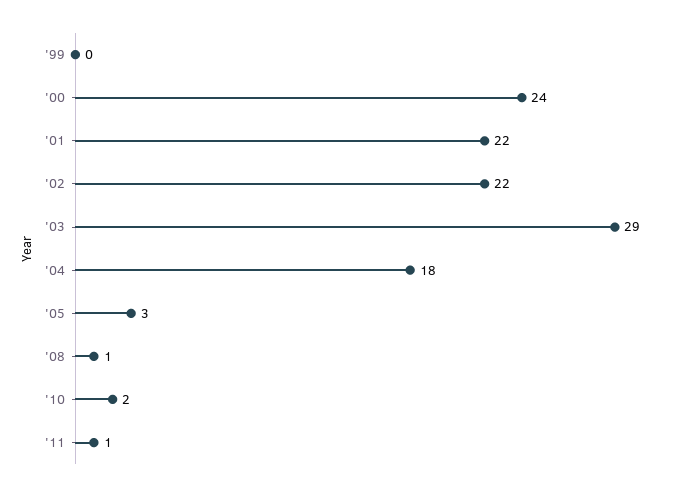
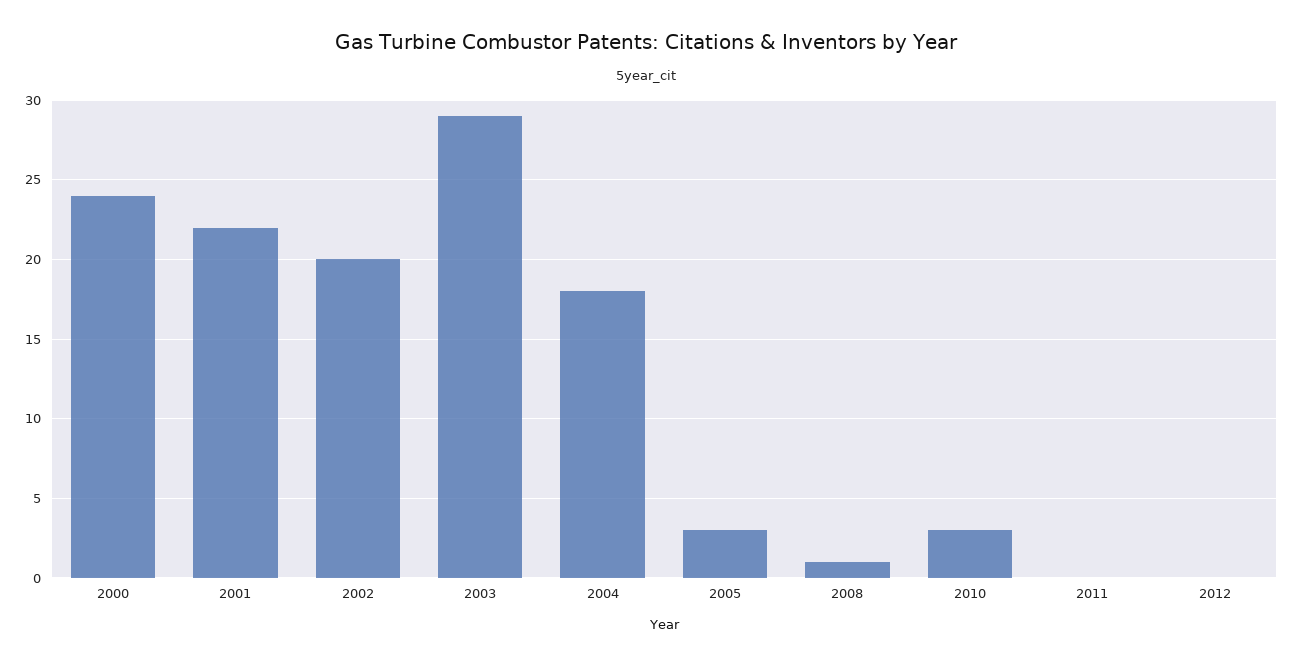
'99: 0 -> none
'02: 22 -> 20
'10: 2 -> 3
'11: 1 -> 0
2012: none -> 0

